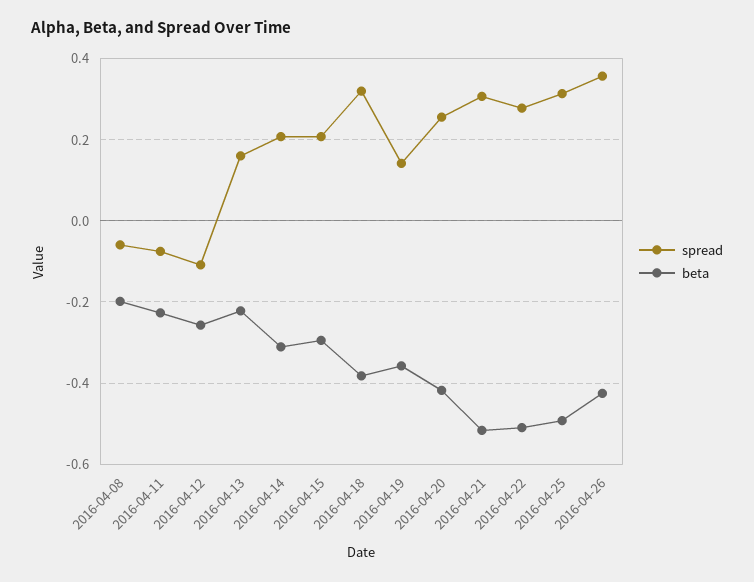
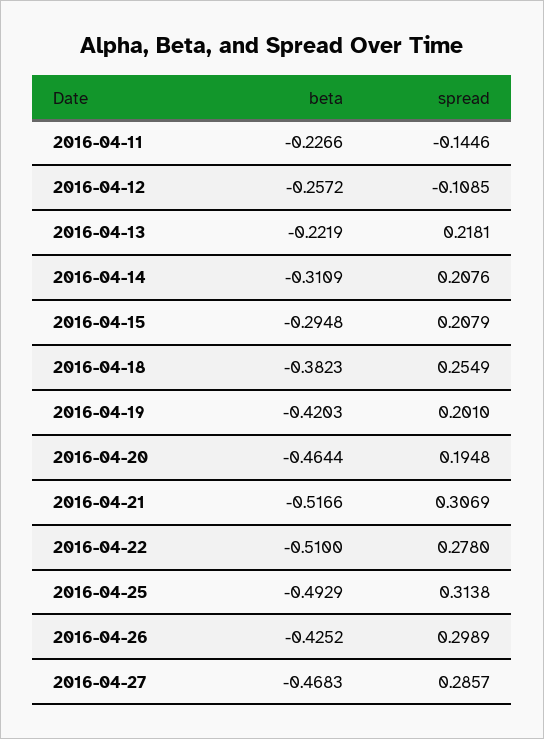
spread, 2016-04-08: -0.06 -> none
beta, 2016-04-08: -0.2 -> none
spread, 2016-04-11: -0.08 -> -0.1446
spread, 2016-04-13: 0.16 -> 0.2181
spread, 2016-04-18: 0.32 -> 0.2549
spread, 2016-04-19: 0.14 -> 0.201
beta, 2016-04-19: -0.36 -> -0.4203
spread, 2016-04-20: 0.26 -> 0.1948
beta, 2016-04-20: -0.42 -> -0.4644
spread, 2016-04-26: 0.36 -> 0.2989
beta, 2016-04-27: none -> -0.4683
spread, 2016-04-27: none -> 0.2857

